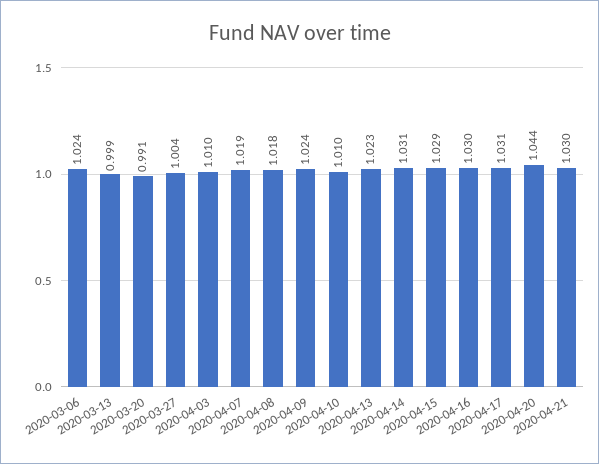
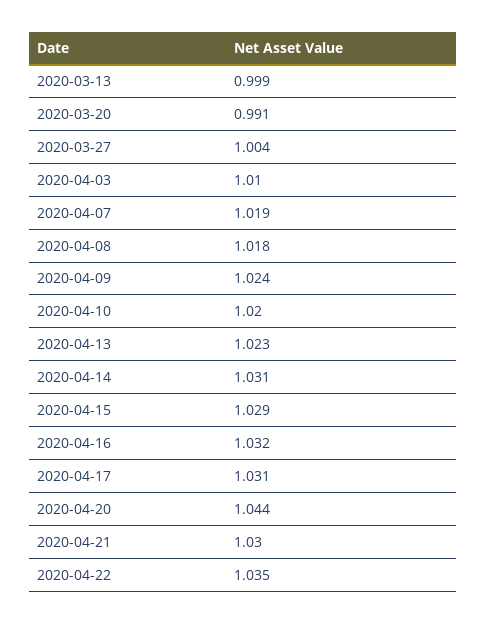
2020-03-06: 1.024 -> none
2020-04-10: 1.01 -> 1.02
2020-04-16: 1.03 -> 1.032
2020-04-22: none -> 1.035

